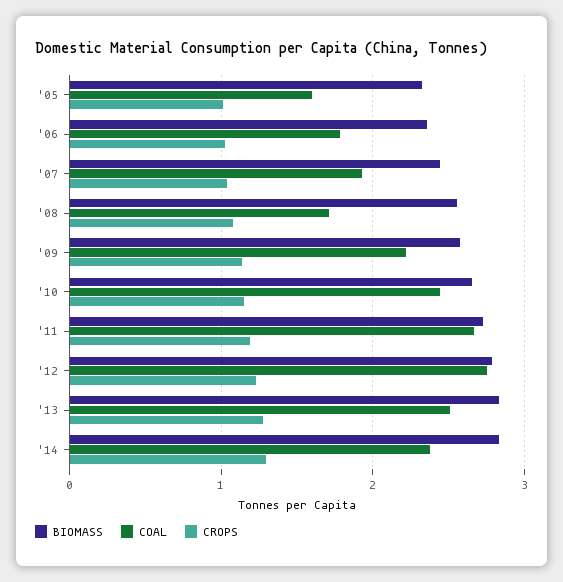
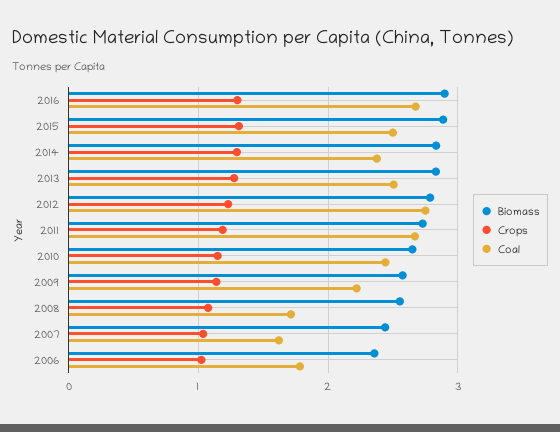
BIOMASS, '05: 2.3 -> none
COAL, '05: 1.6 -> none
CROPS, '05: 1 -> none
COAL, '07: 1.9 -> 1.6
BIOMASS, 2016: none -> 2.9
CROPS, 2016: none -> 1.3
COAL, 2016: none -> 2.7
BIOMASS, 2015: none -> 2.9
CROPS, 2015: none -> 1.3
COAL, 2015: none -> 2.5

